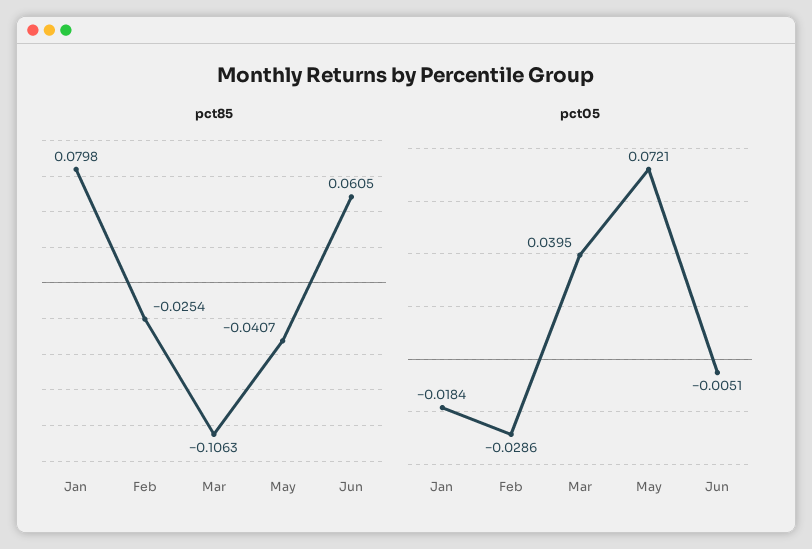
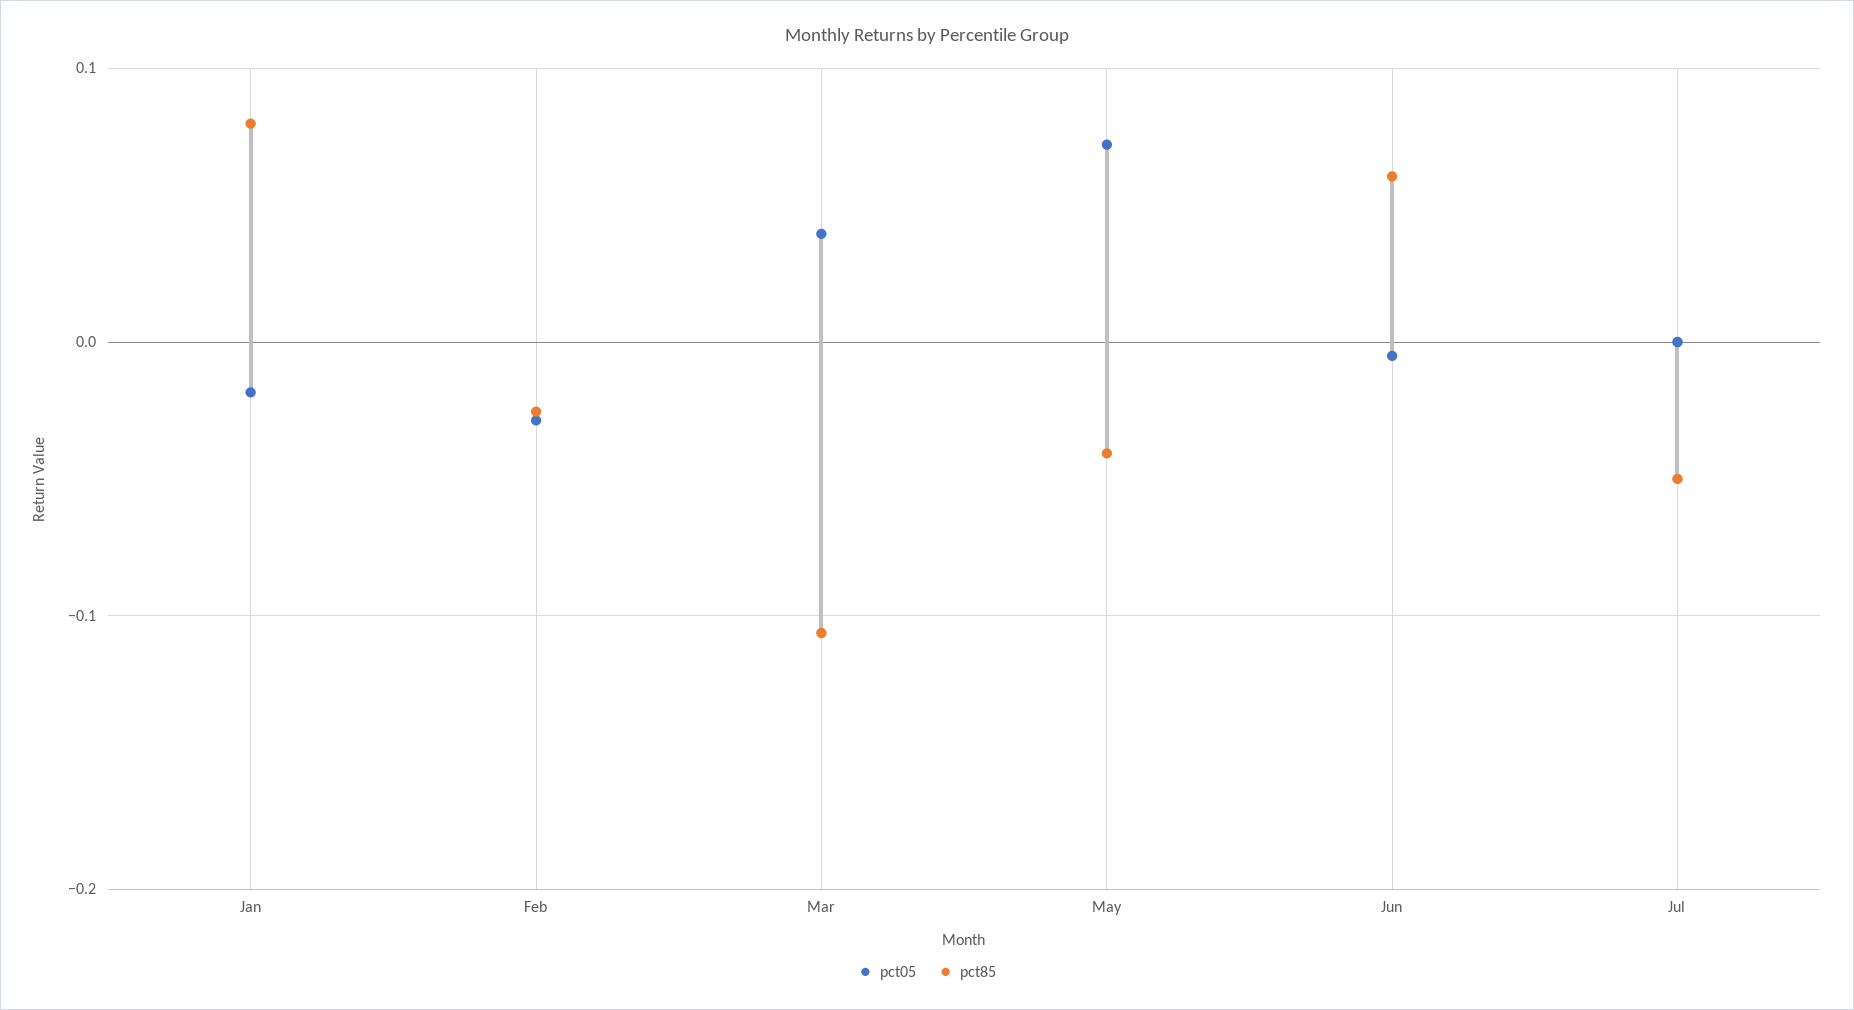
pct05, Jul: none -> 0
pct85, Jul: none -> -0.05

